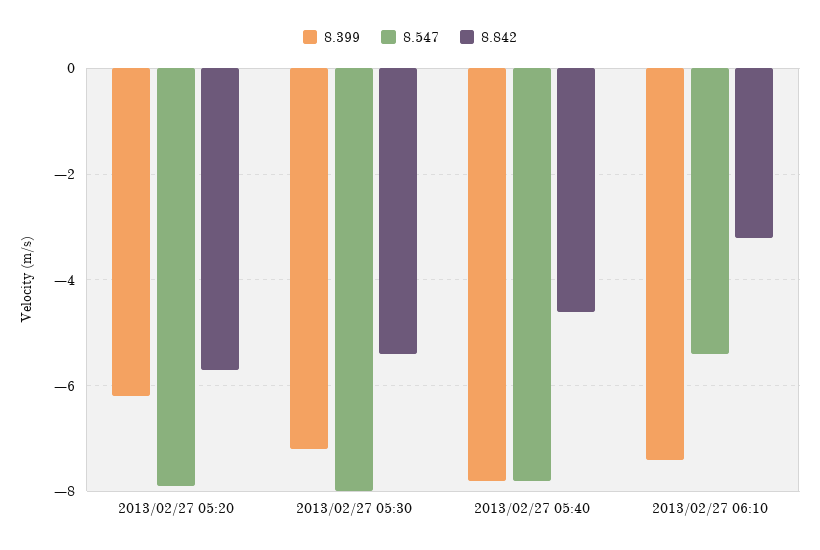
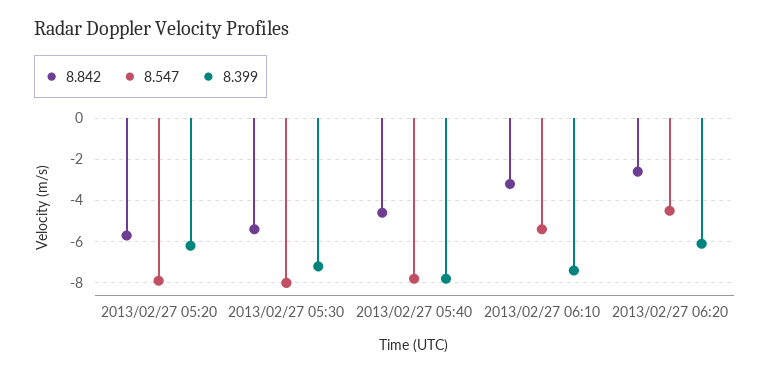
8.842, 2013/02/27 06:20: none -> -2.5
8.547, 2013/02/27 06:20: none -> -4.5
8.399, 2013/02/27 06:20: none -> -6

